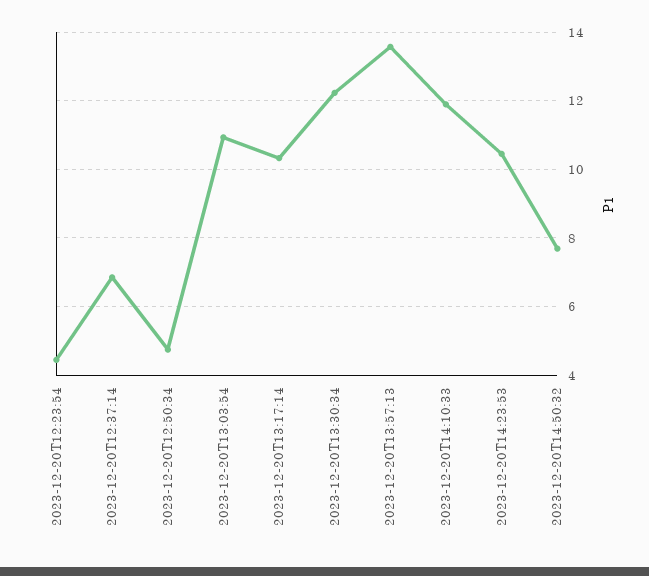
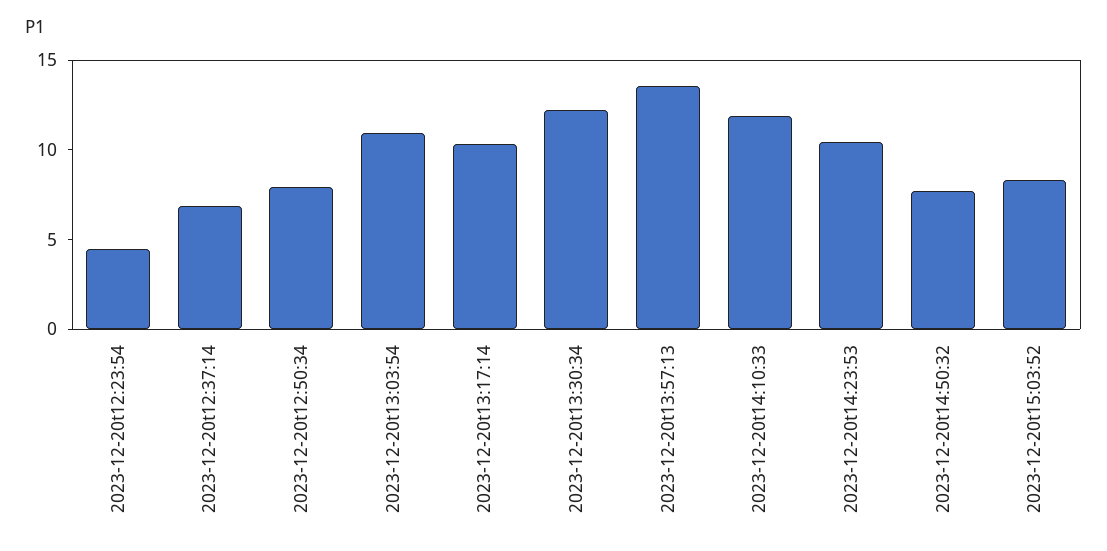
2023-12-20T12:50:34: 4.8 -> 8
2023-12-20t15:03:52: none -> 8

